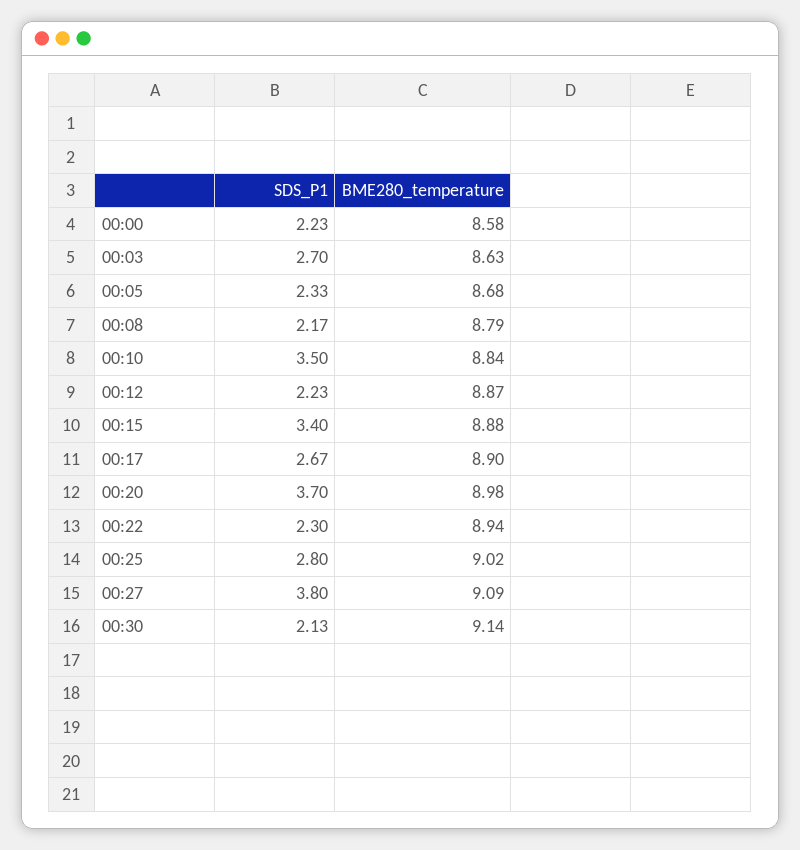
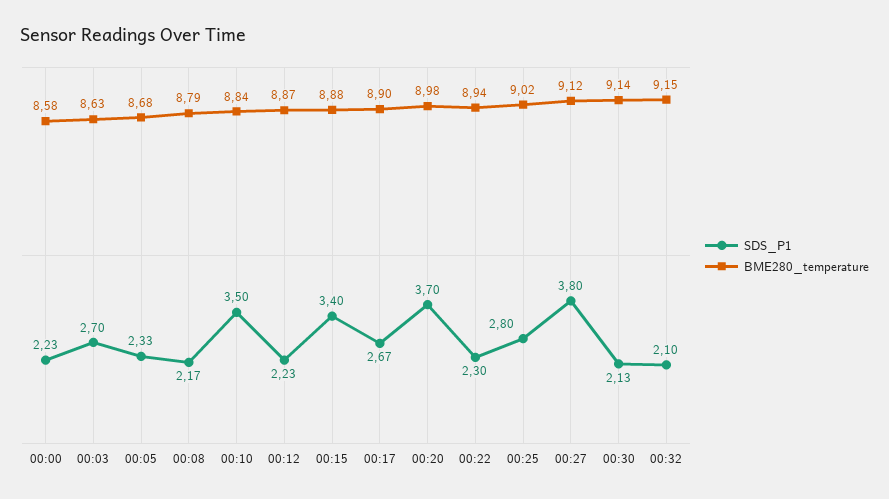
BME280_temperature, 00:27: 9.09 -> 9.12
SDS_P1, 00:32: none -> 2.1
BME280_temperature, 00:32: none -> 9.15

